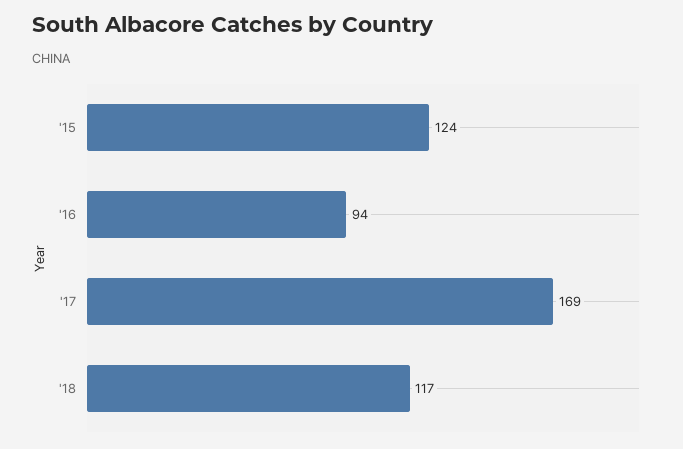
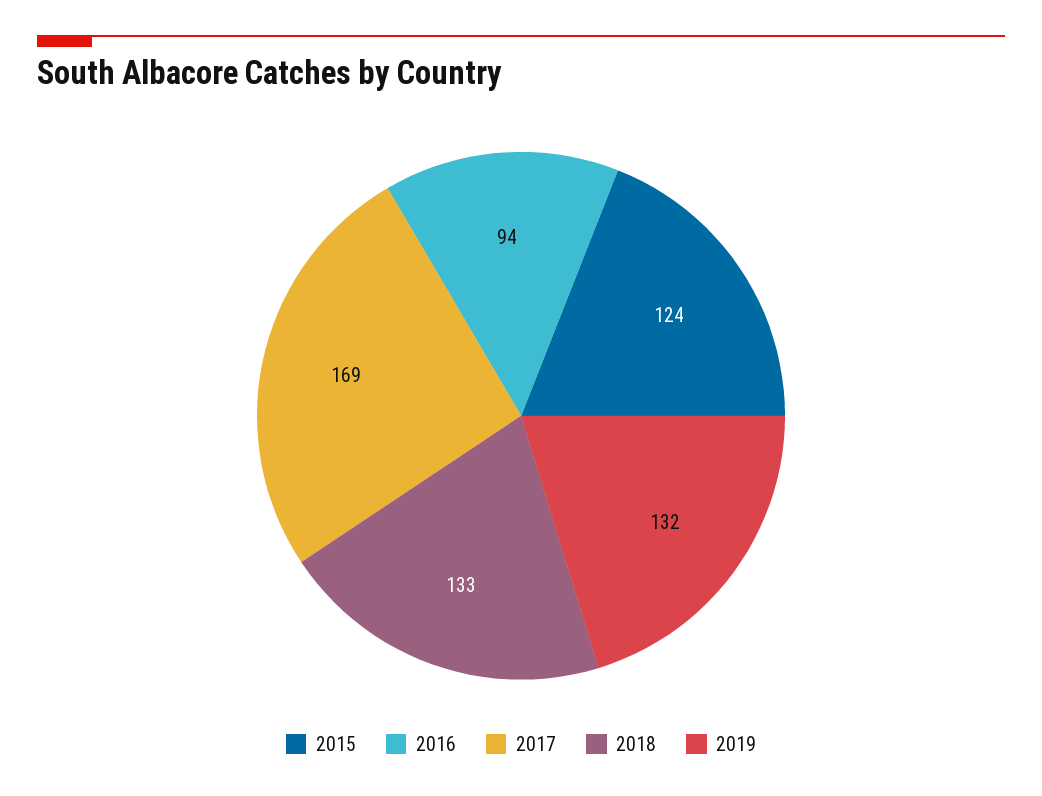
'18: 117 -> 133
2019: none -> 132

